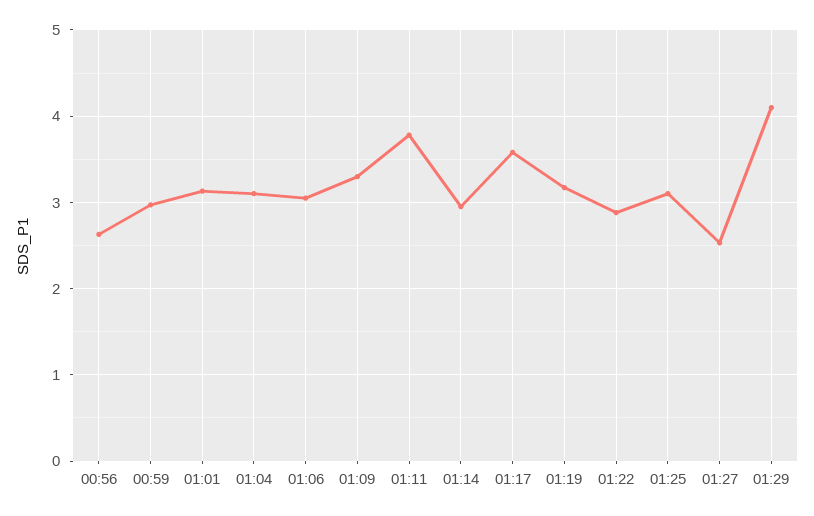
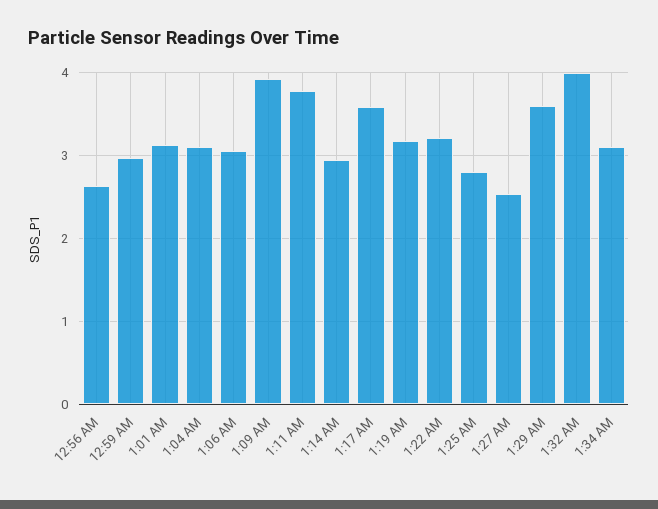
01:09: 3.3 -> 3.9
01:22: 2.9 -> 3.2
01:25: 3.1 -> 2.8
01:29: 4.1 -> 3.6
1:32 AM: none -> 4
1:34 AM: none -> 3.1

